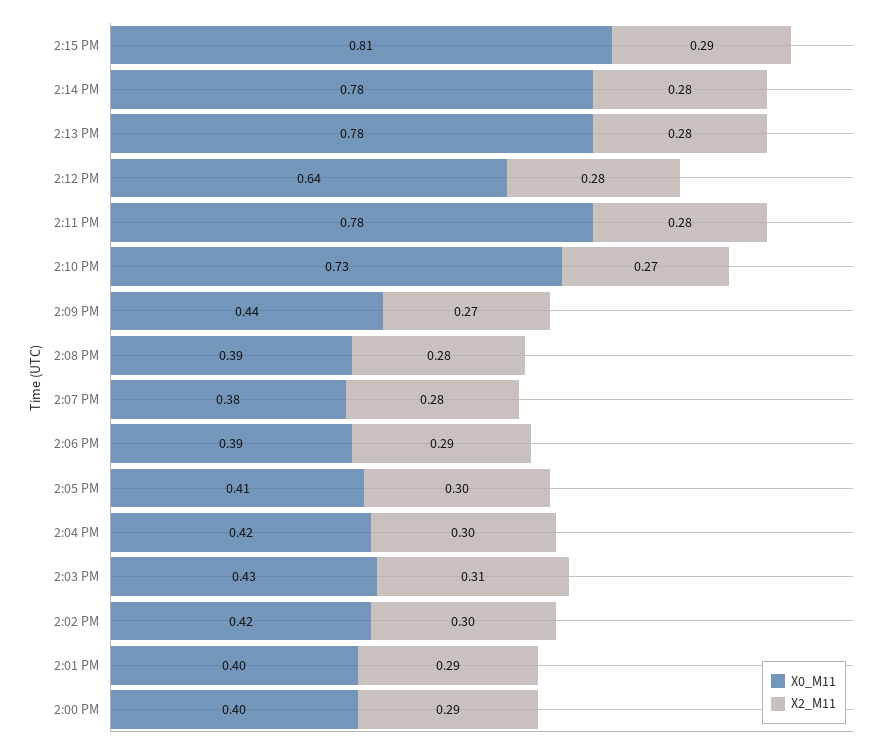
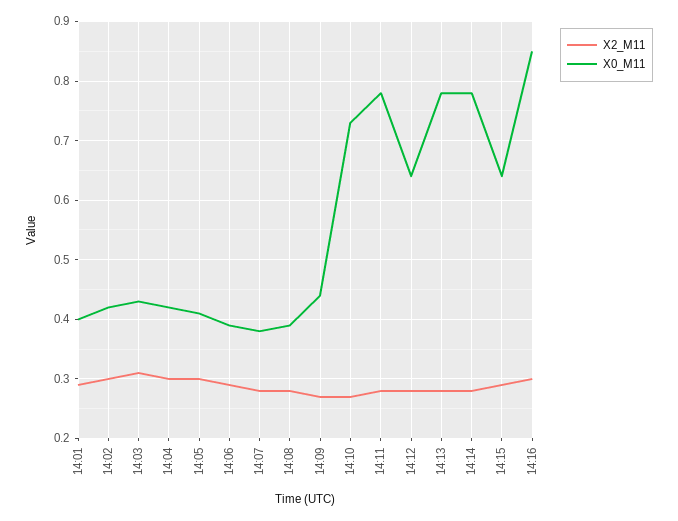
X0_M11, 2:15 PM: 0.81 -> 0.65
X0_M11, 2:00 PM: 0.4 -> none
X2_M11, 2:00 PM: 0.29 -> none
X2_M11, 14:16: none -> 0.3
X0_M11, 14:16: none -> 0.85

